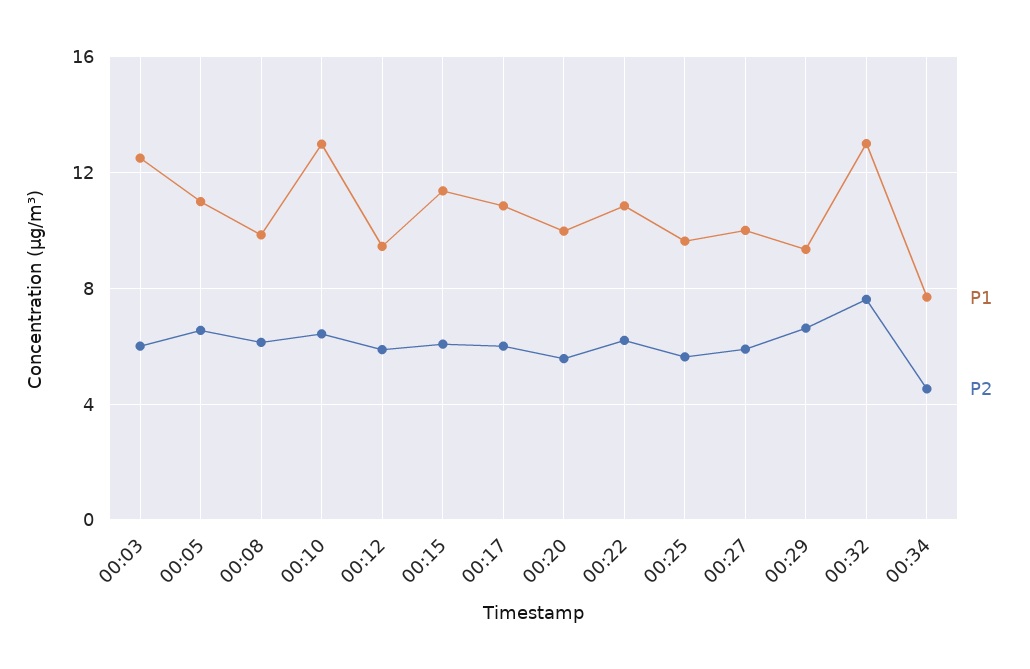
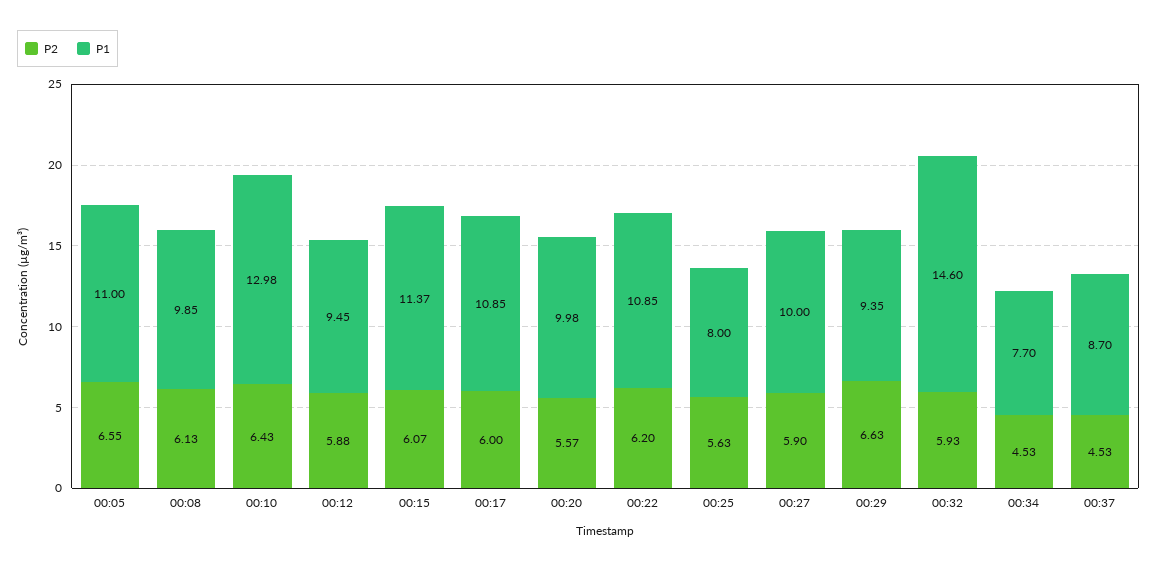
P1, 00:03: 12.5 -> none
P2, 00:03: 6 -> none
P1, 00:25: 9.5 -> 8
P1, 00:32: 13 -> 14.6
P2, 00:32: 7.5 -> 5.93
P2, 00:37: none -> 4.53
P1, 00:37: none -> 8.7

